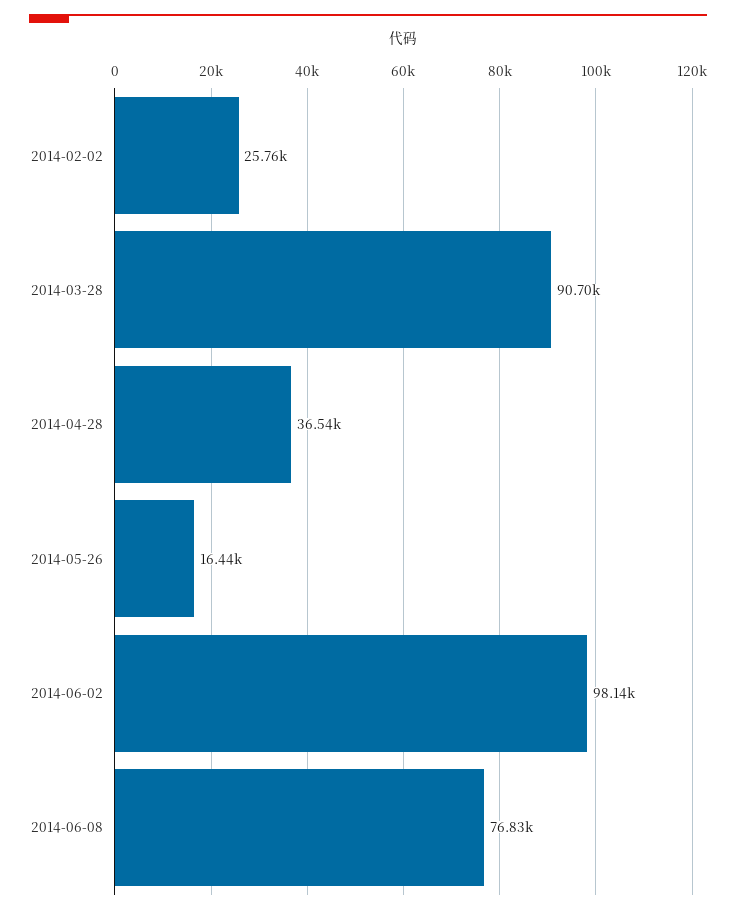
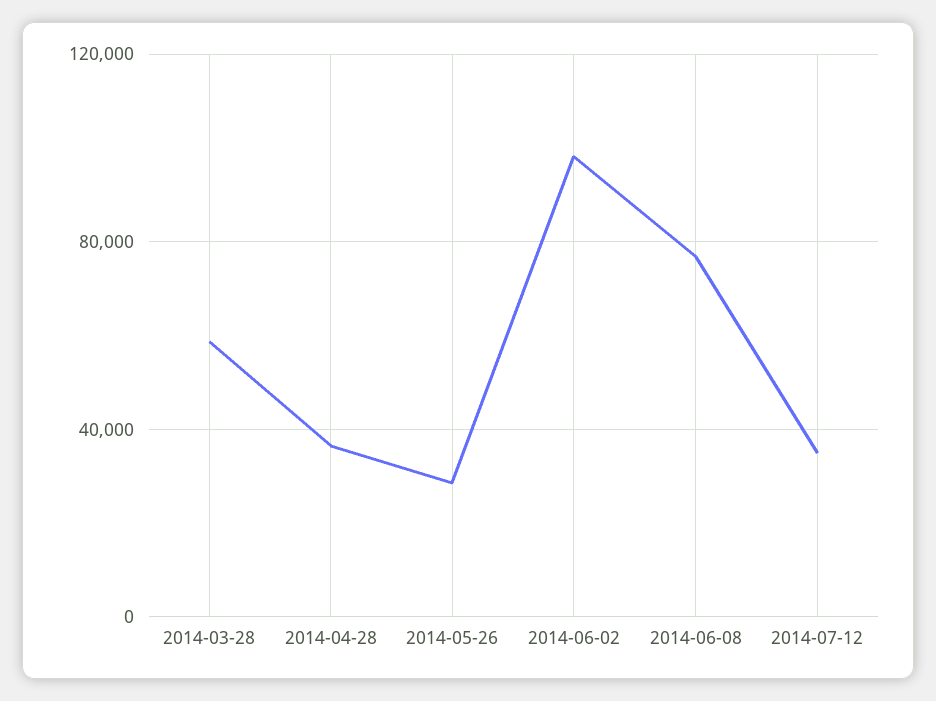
2014-02-02: 25760 -> none
2014-03-28: 90700 -> 60000
2014-05-26: 16440 -> 30000
2014-07-12: none -> 35000

